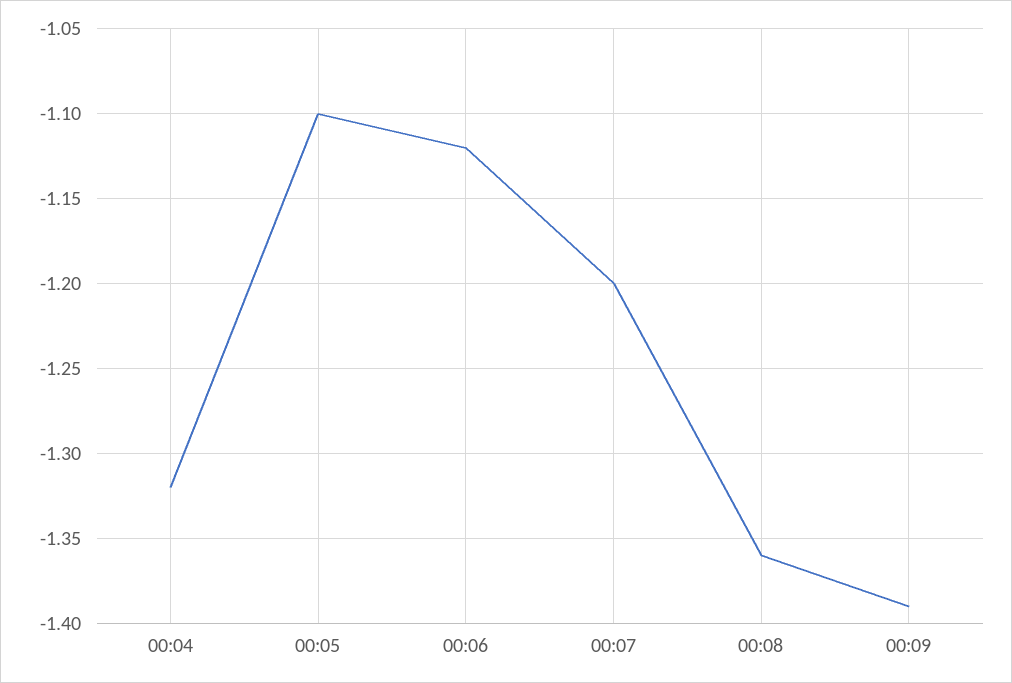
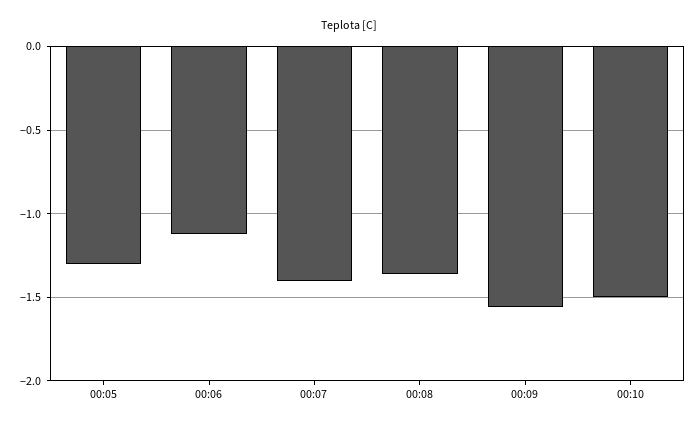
00:04: -1.32 -> none
00:05: -1.1 -> -1.3
00:07: -1.2 -> -1.4
00:09: -1.39 -> -1.55
00:10: none -> -1.5

